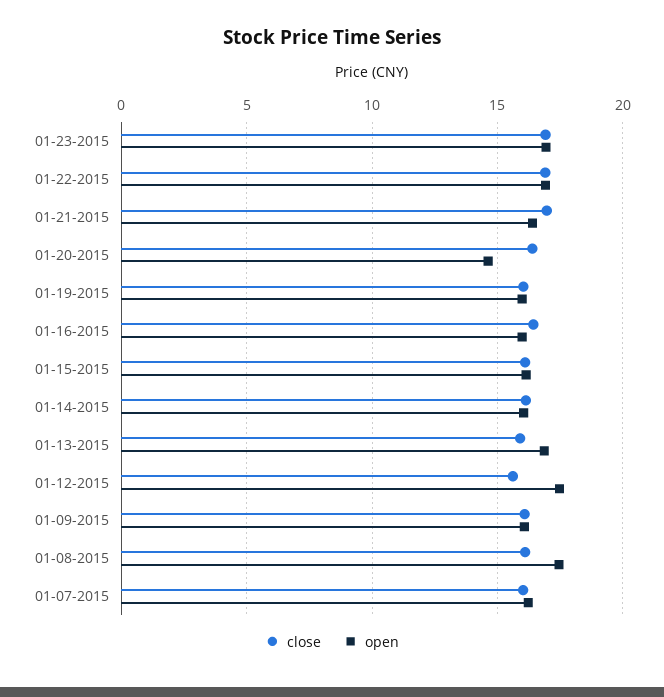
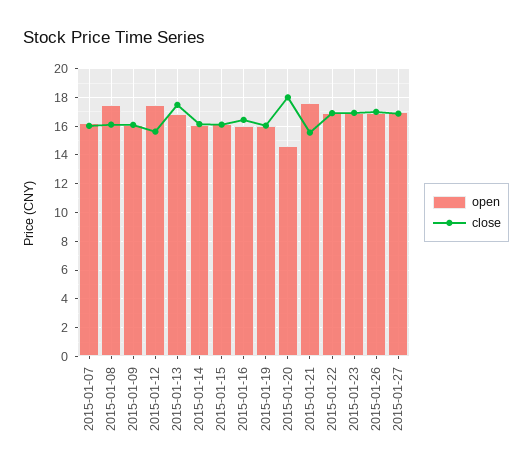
close, 01-21-2015: 17 -> 15.5
open, 01-21-2015: 16.5 -> 17.5
close, 01-20-2015: 16.5 -> 18
close, 01-13-2015: 16 -> 17.5
open, 2015-01-26: none -> 17
close, 2015-01-26: none -> 17
open, 2015-01-27: none -> 17
close, 2015-01-27: none -> 17

